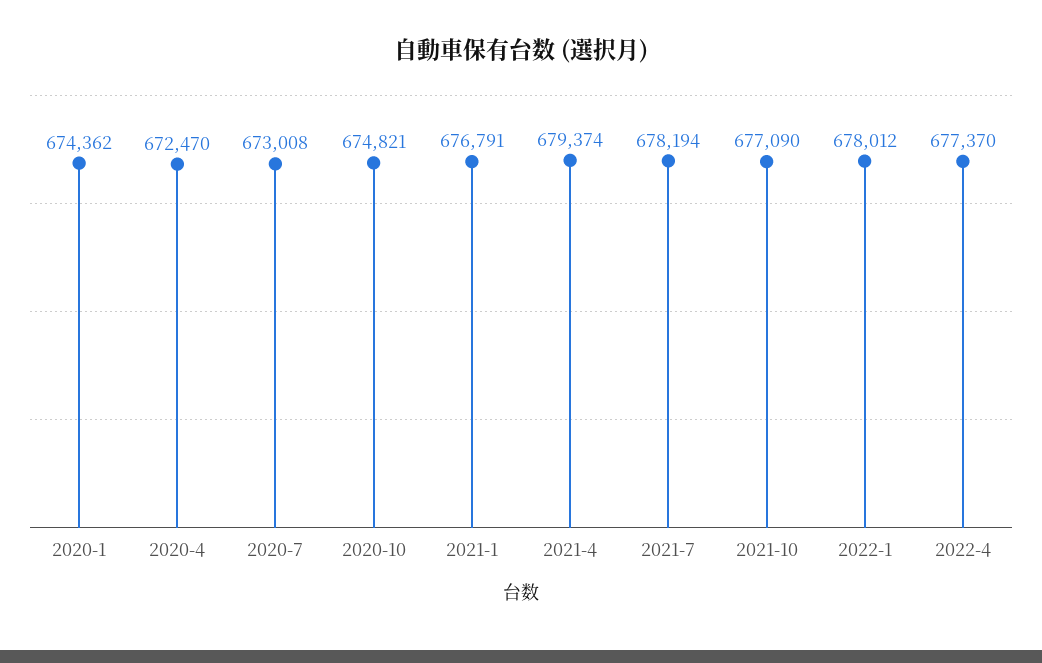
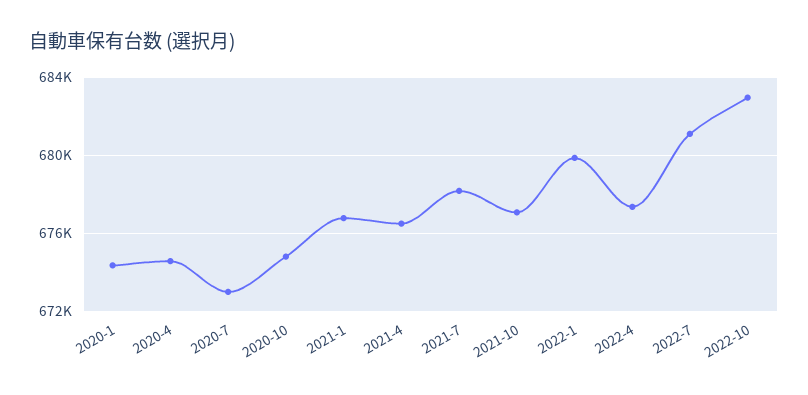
2020-4: 672470 -> 674500
2021-4: 679374 -> 676500
2022-1: 678012 -> 680000
2022-7: none -> 681000
2022-10: none -> 683000

